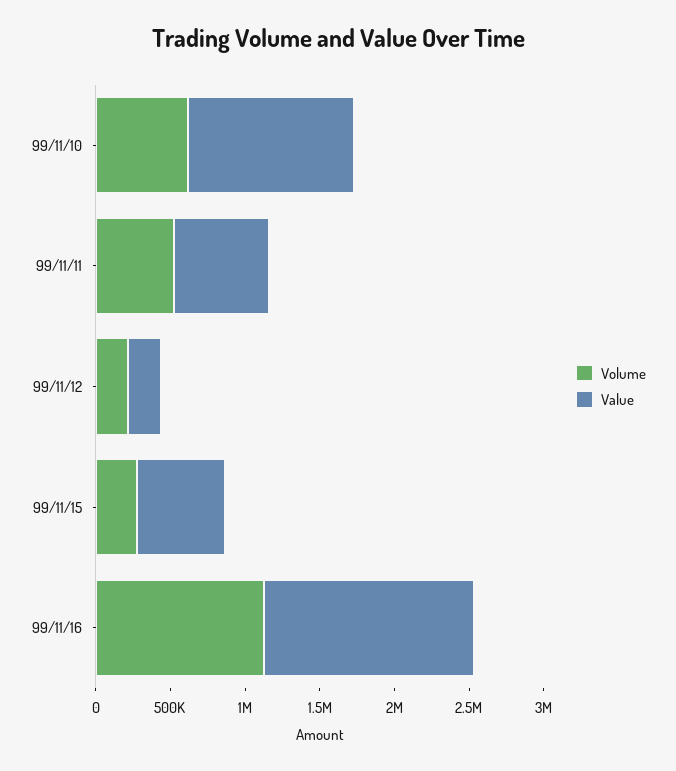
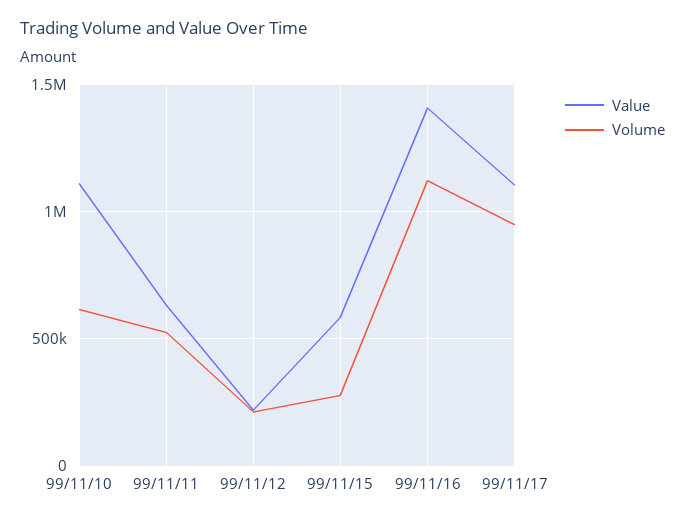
Value, 99/11/17: none -> 1100000
Volume, 99/11/17: none -> 950000

